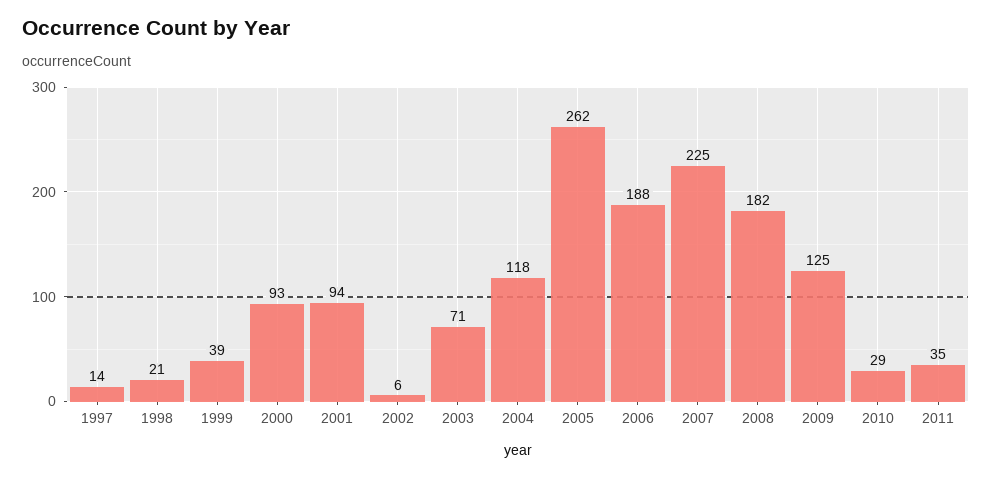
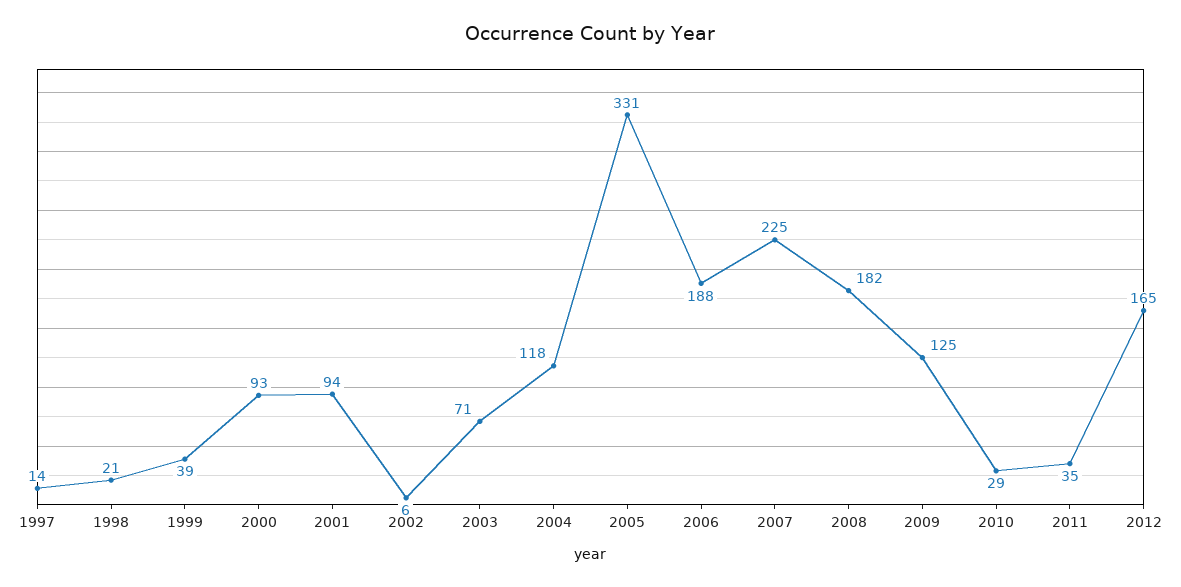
2005: 262 -> 331
2012: none -> 165

